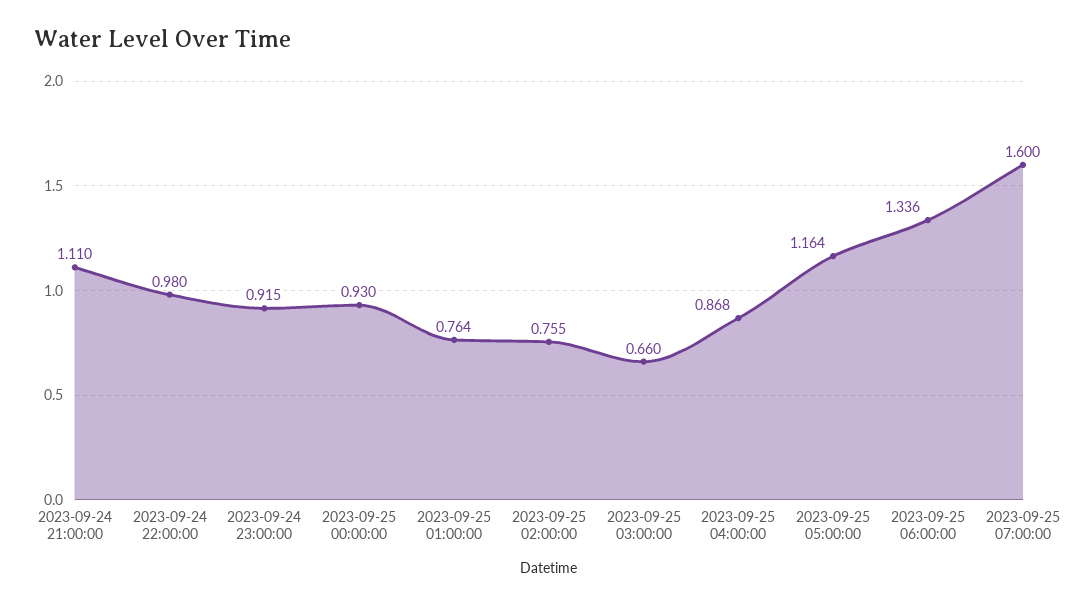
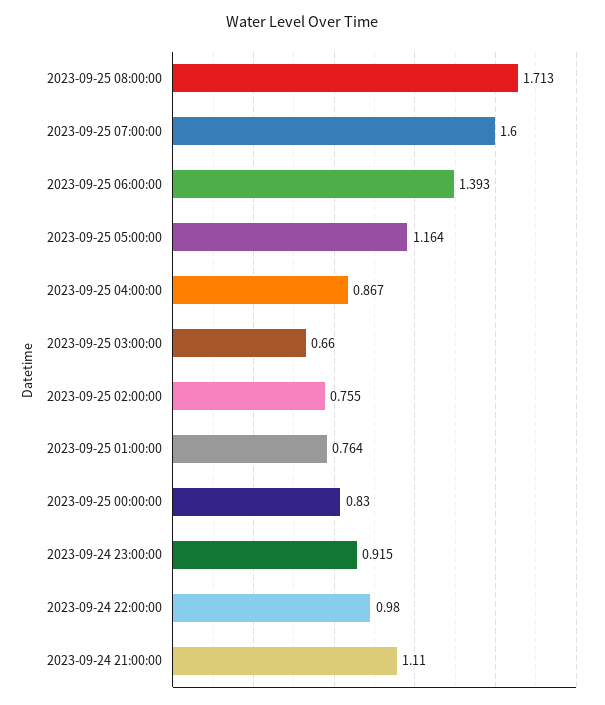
2023-09-25 00:00:00: 0.93 -> 0.83
2023-09-25 04:00:00: 0.868 -> 0.867
2023-09-25 06:00:00: 1.336 -> 1.393
2023-09-25 08:00:00: none -> 1.713

